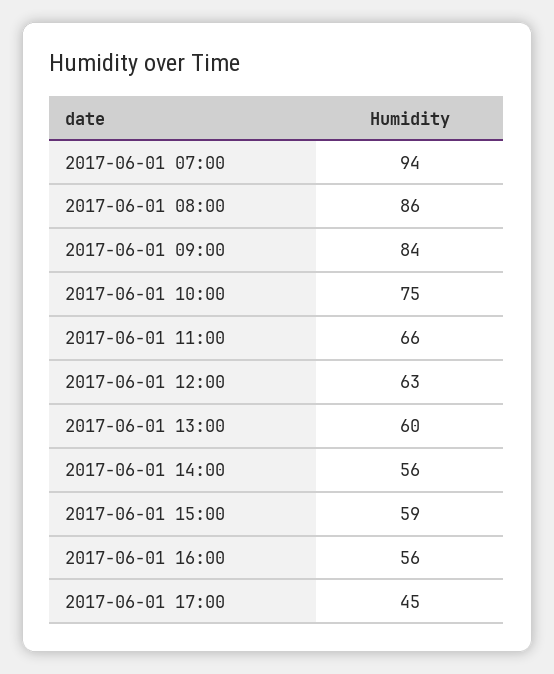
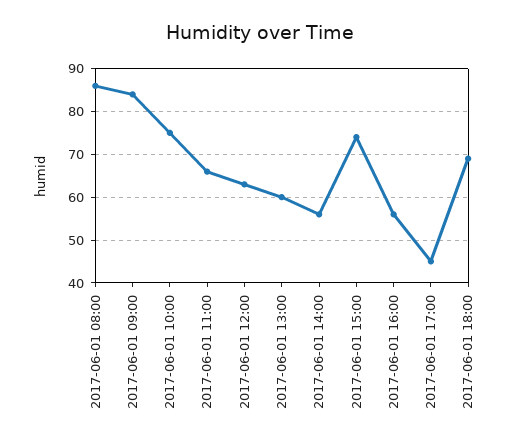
2017-06-01 07:00: 94 -> none
2017-06-01 15:00: 59 -> 75
2017-06-01 18:00: none -> 70

